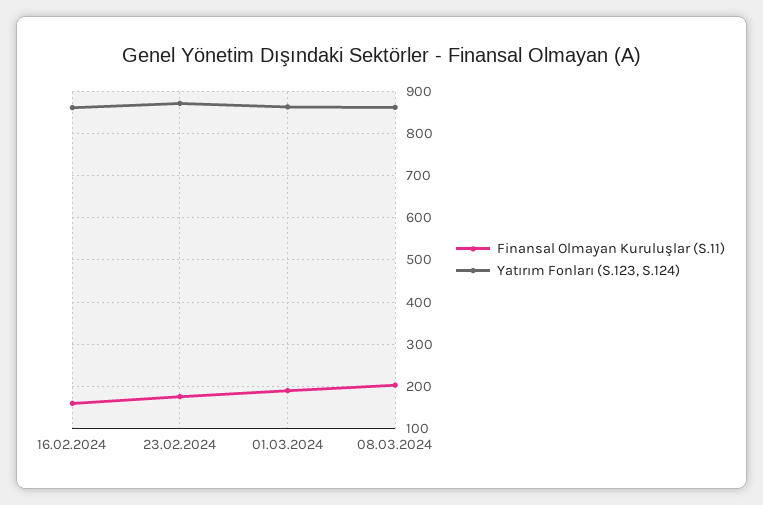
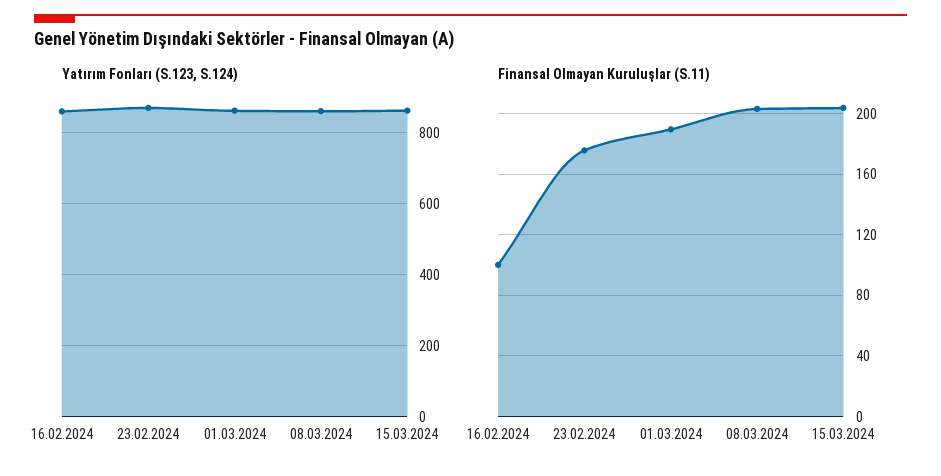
Finansal Olmayan Kuruluşlar (S.11), 16.02.2024: 160 -> 100
Yatırım Fonları (S.123, S.124), 15.03.2024: none -> 860
Finansal Olmayan Kuruluşlar (S.11), 15.03.2024: none -> 205

